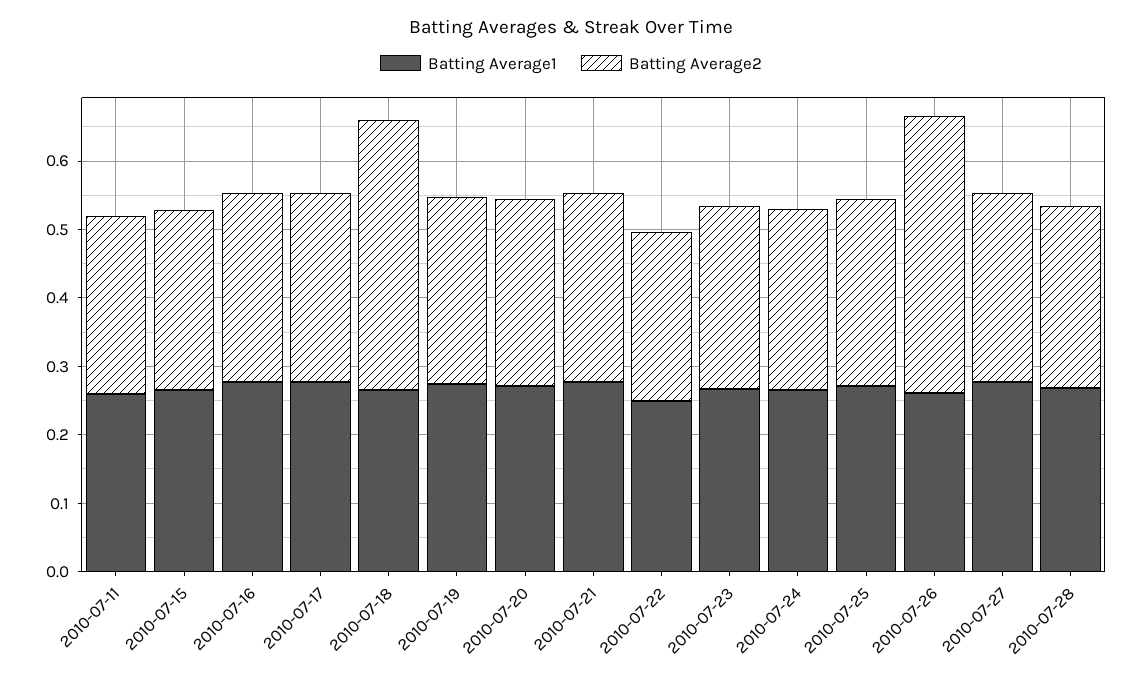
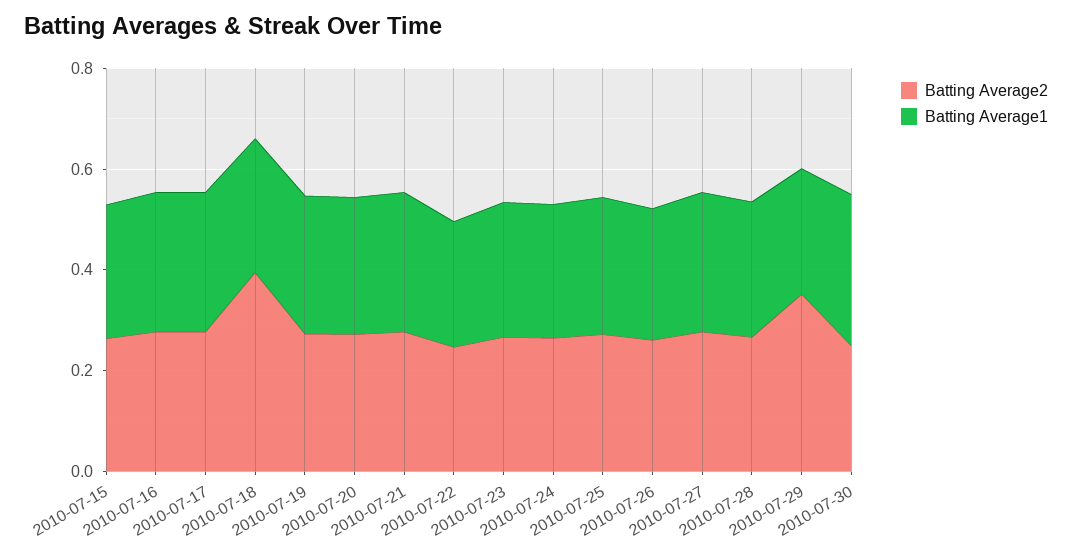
Batting Average1, 2010-07-11: 0.26 -> none
Batting Average2, 2010-07-11: 0.26 -> none
Batting Average2, 2010-07-26: 0.4 -> 0.25
Batting Average2, 2010-07-29: none -> 0.35
Batting Average1, 2010-07-29: none -> 0.25
Batting Average2, 2010-07-30: none -> 0.25
Batting Average1, 2010-07-30: none -> 0.3

